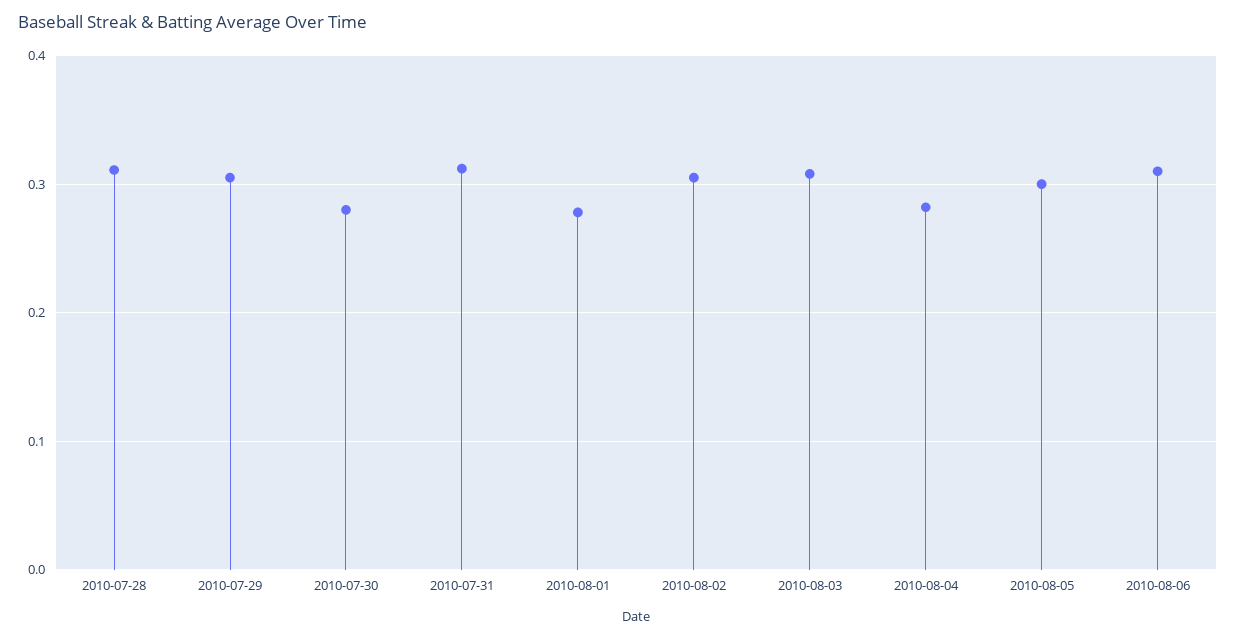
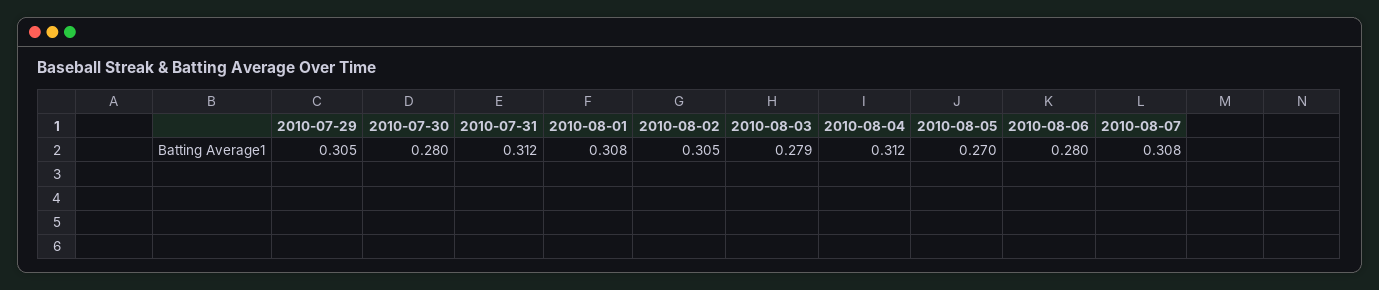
2010-07-28: 0.31 -> none
2010-08-01: 0.28 -> 0.308
2010-08-03: 0.31 -> 0.279
2010-08-04: 0.28 -> 0.312
2010-08-05: 0.3 -> 0.27
2010-08-06: 0.31 -> 0.28
2010-08-07: none -> 0.308

